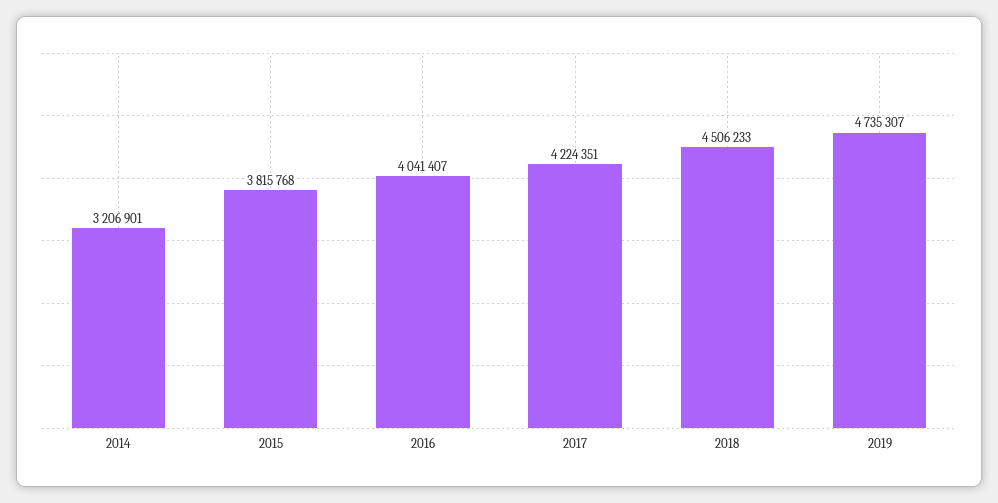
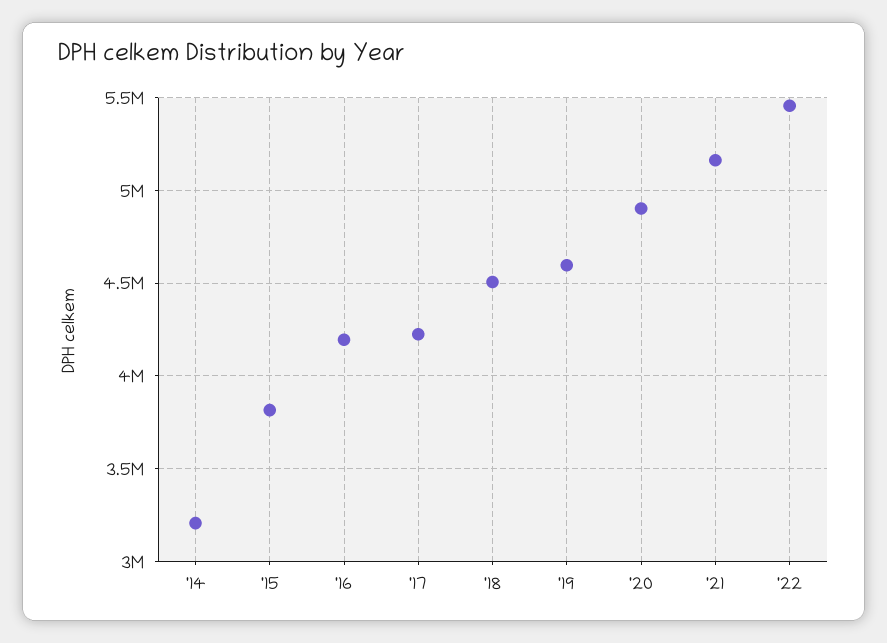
2016: 4041407 -> 4200000
2019: 4735307 -> 4600000
'20: none -> 4900000
'21: none -> 5150000
'22: none -> 5450000

